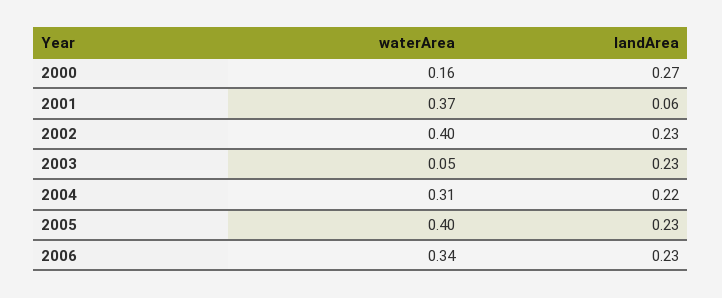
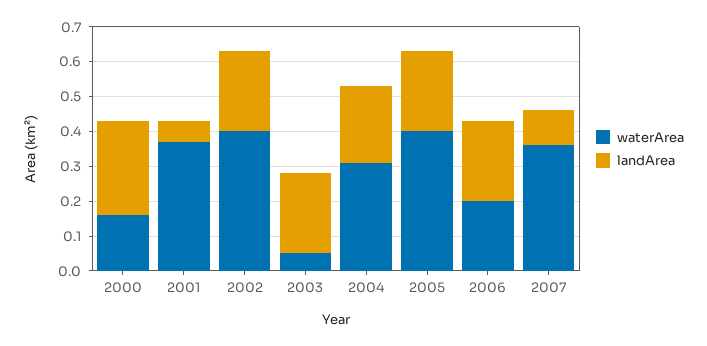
waterArea, 2006: 0.34 -> 0.2
waterArea, 2007: none -> 0.35
landArea, 2007: none -> 0.1

